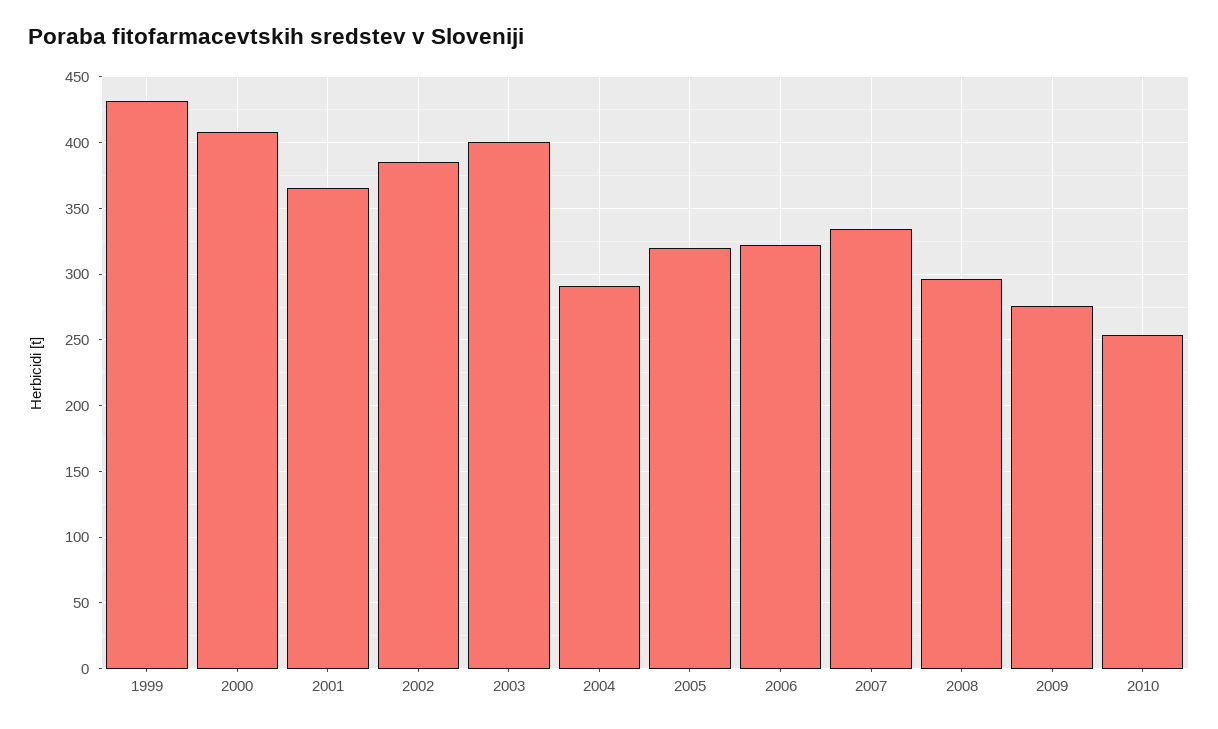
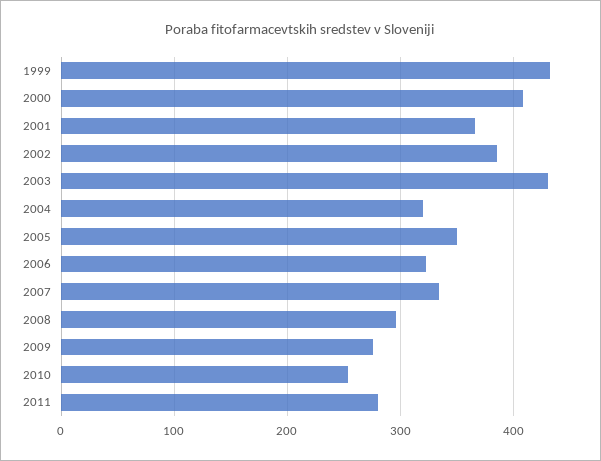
2003: 400 -> 430
2004: 290 -> 320
2005: 320 -> 350
2011: none -> 280

